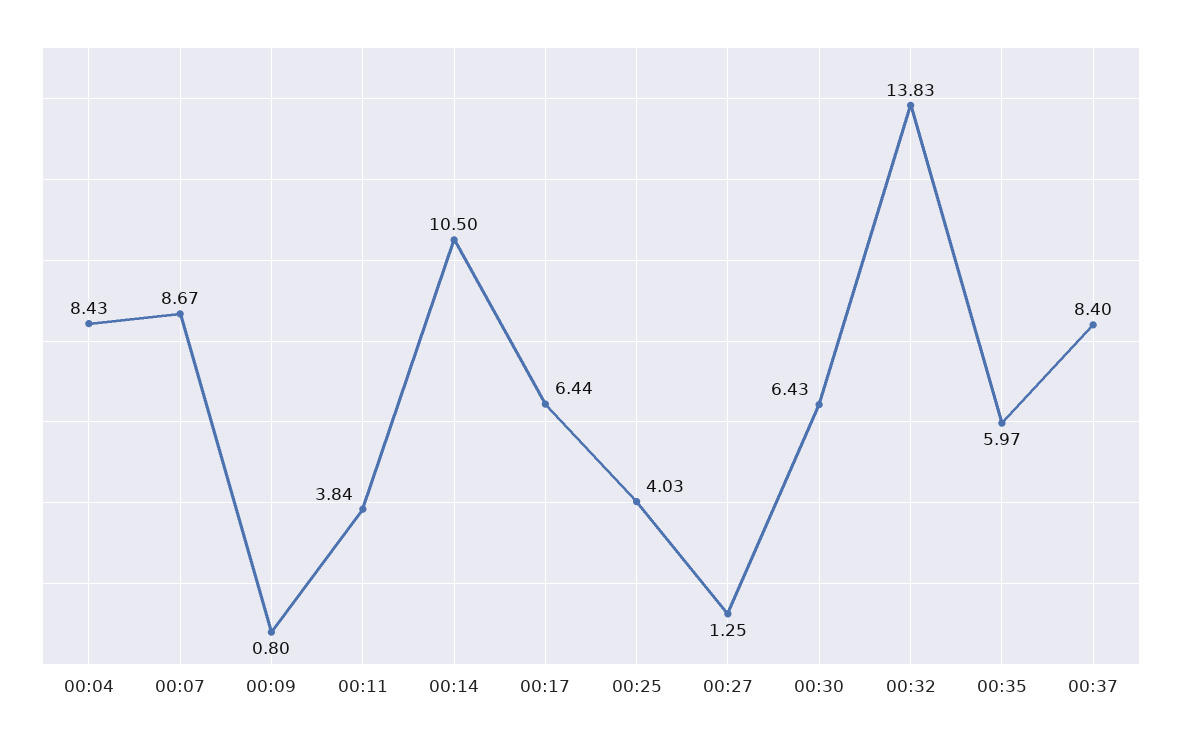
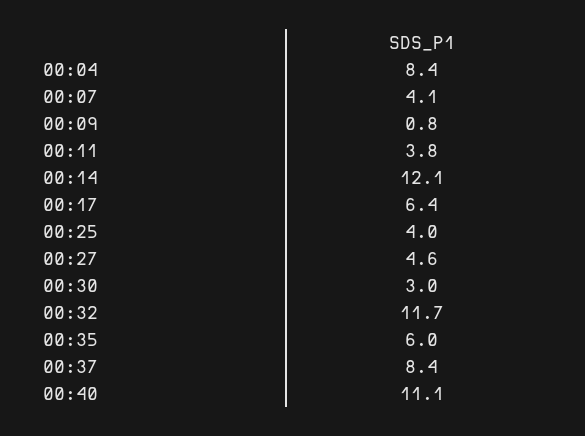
00:07: 8.67 -> 4.1
00:14: 10.5 -> 12.1
00:27: 1.25 -> 4.6
00:30: 6.43 -> 3
00:32: 13.83 -> 11.7
00:40: none -> 11.1

